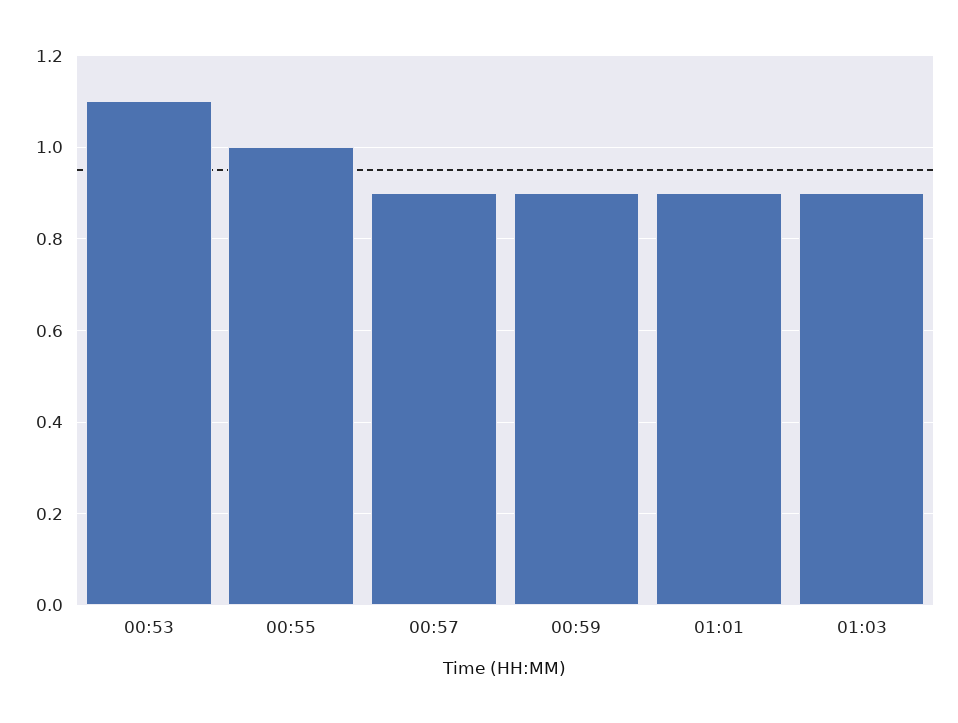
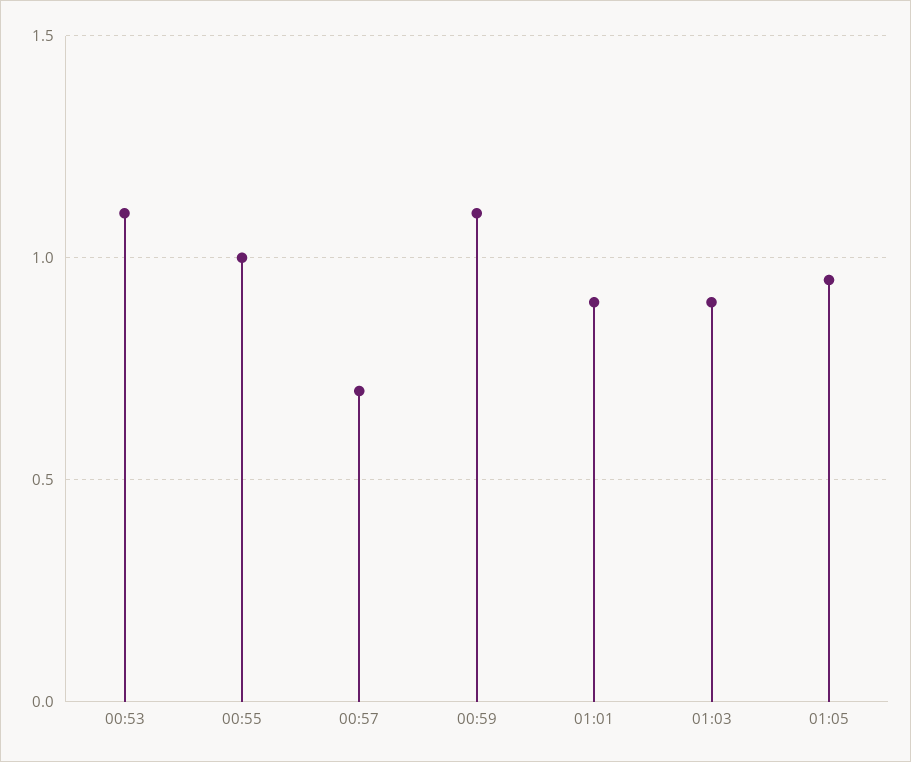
00:57: 0.9 -> 0.7
00:59: 0.9 -> 1.1
01:05: none -> 0.95

